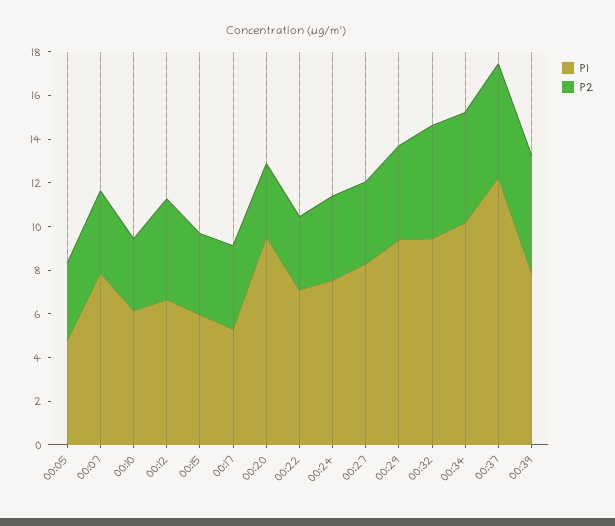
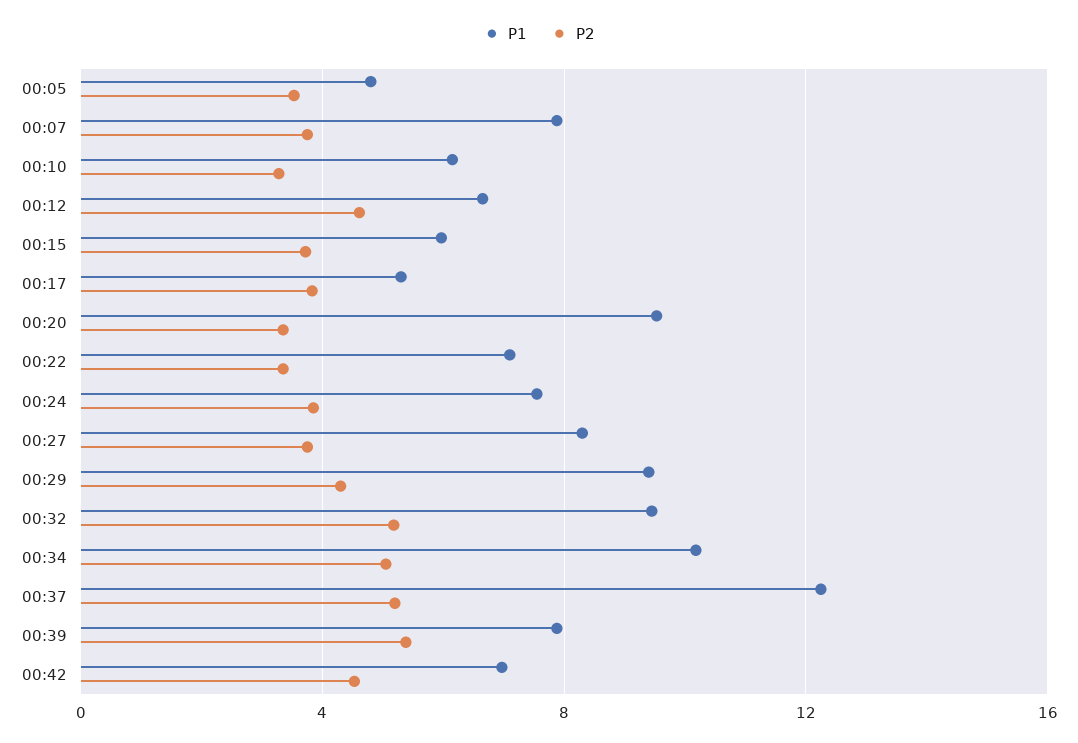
P1, 00:42: none -> 7
P2, 00:42: none -> 4.5

